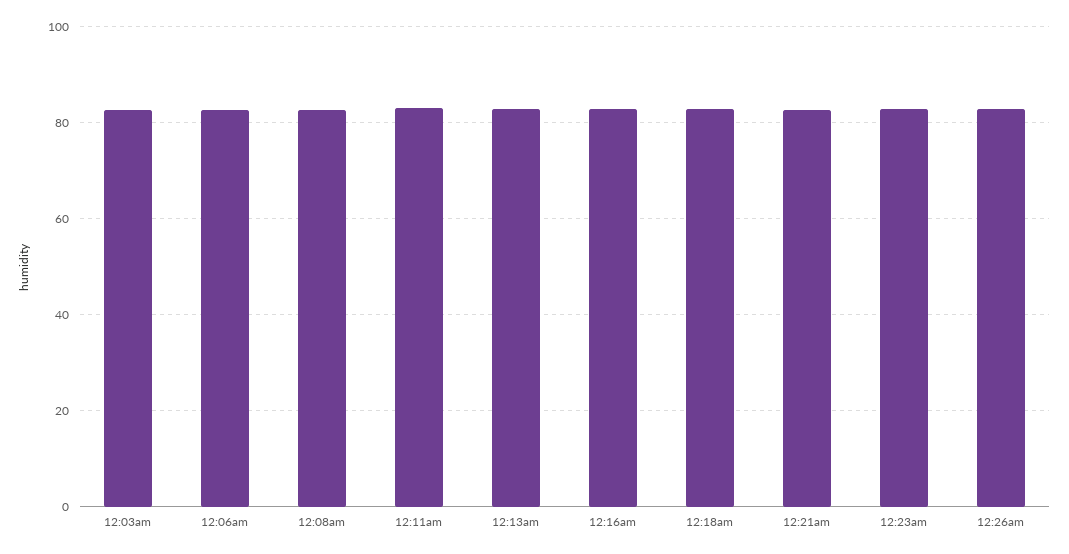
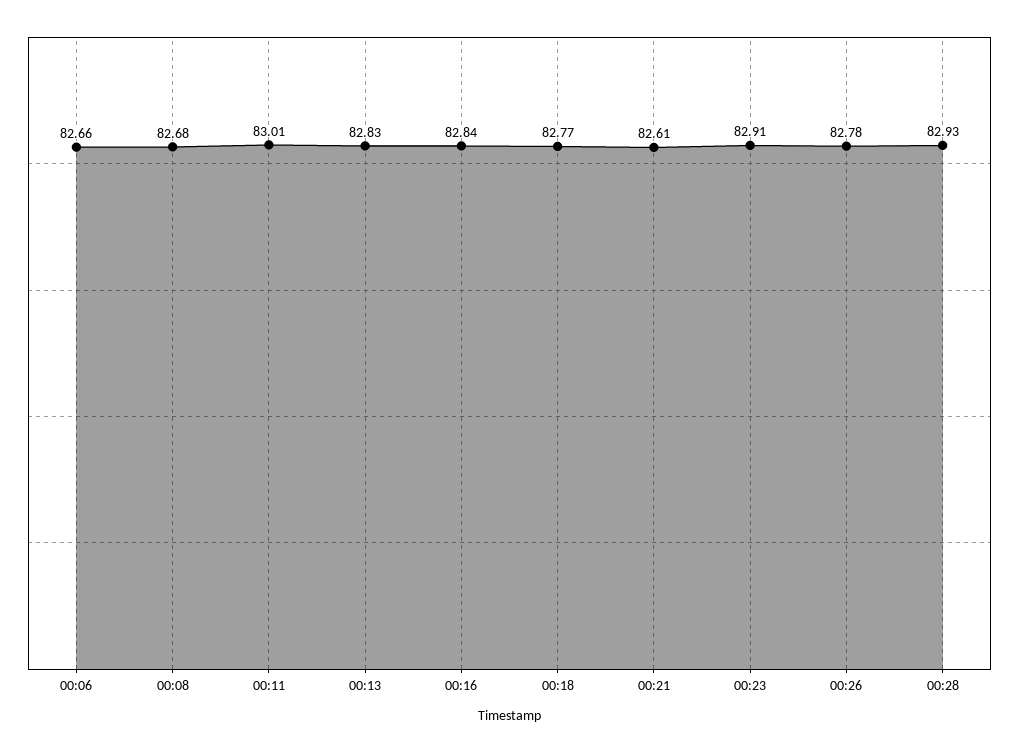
12:03am: 82 -> none
00:28: none -> 82.93

